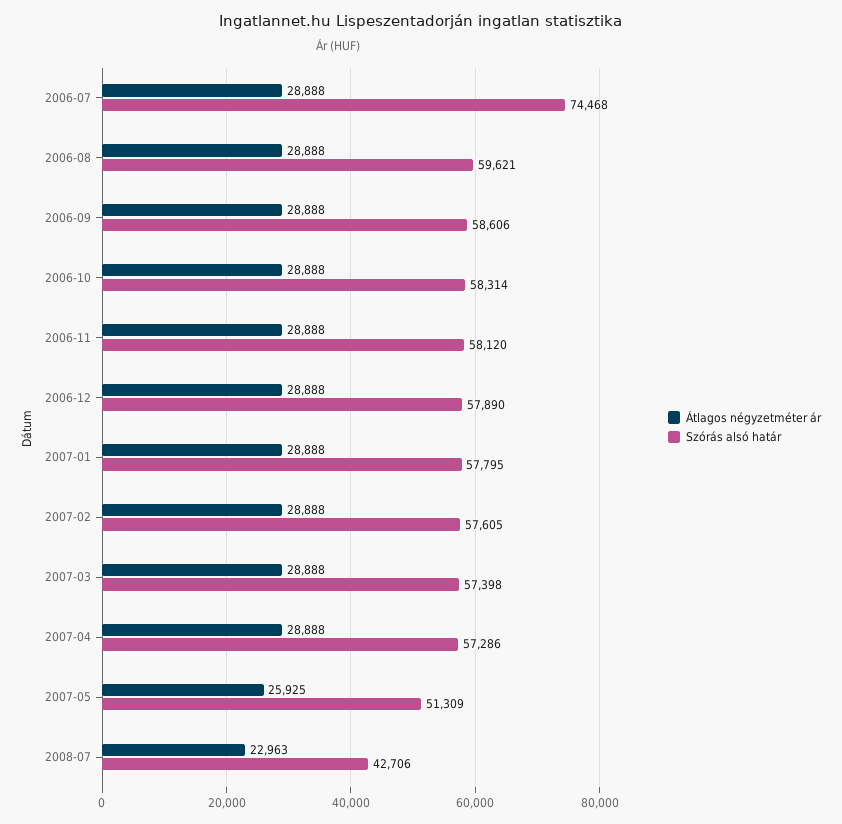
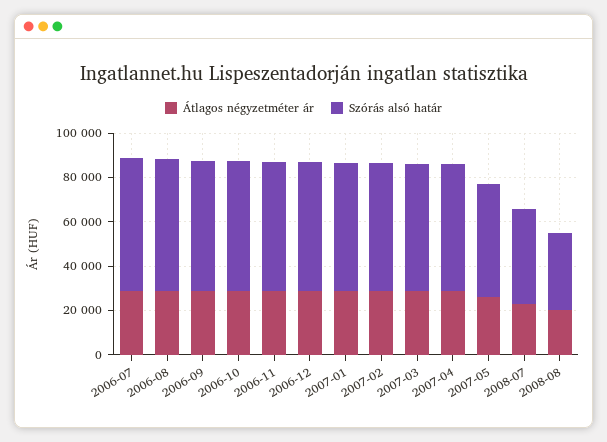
Szórás alsó határ, 2006-07: 74468 -> 60000
Átlagos négyzetméter ár, 2008-08: none -> 20000
Szórás alsó határ, 2008-08: none -> 35000

